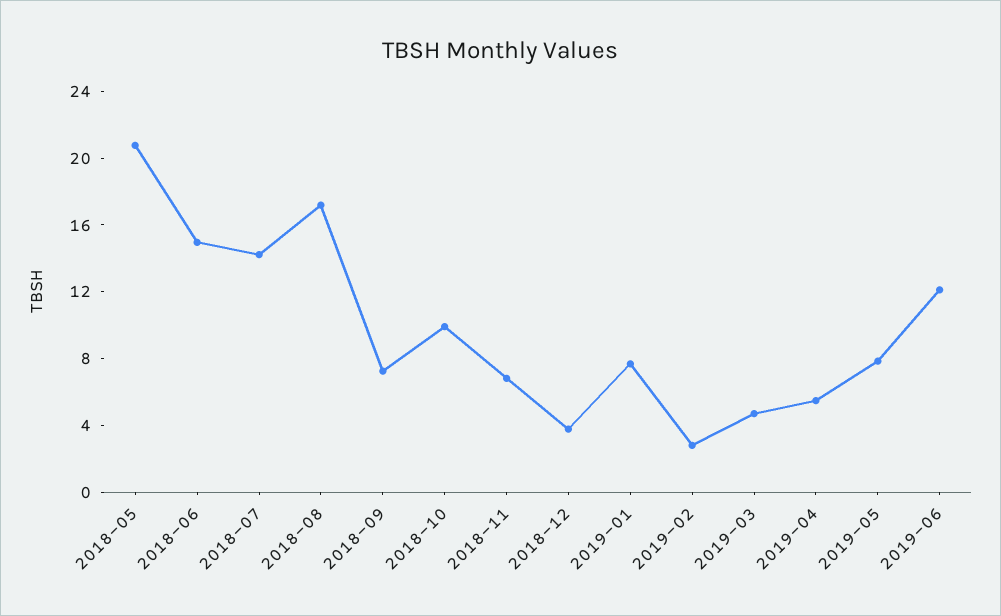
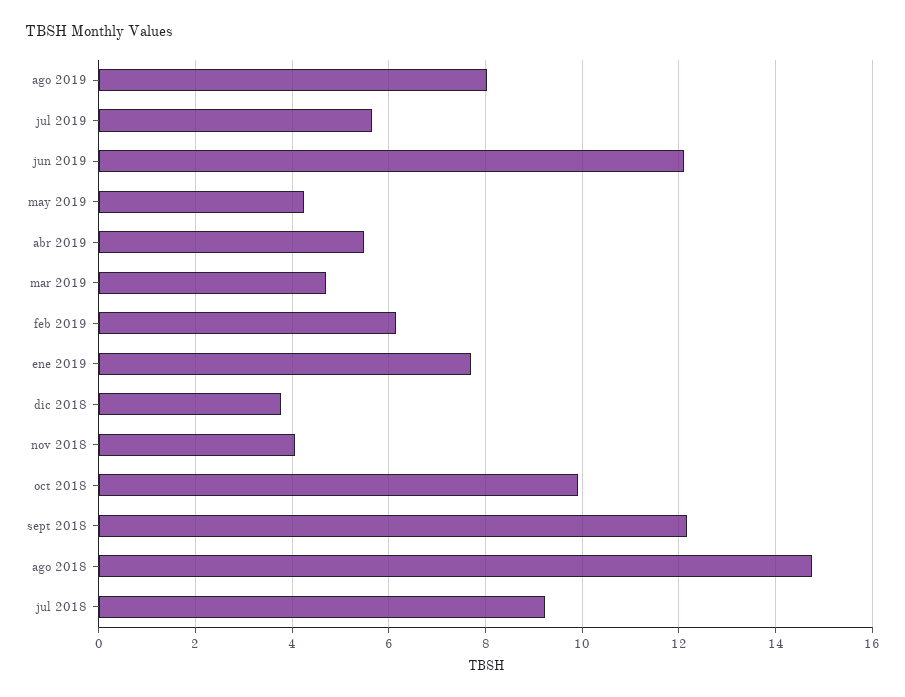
2018-05: 21 -> none
2018-06: 15 -> none
2018-07: 14 -> 9.2
2018-08: 17 -> 14.8
2018-09: 7 -> 12.2
2018-11: 7 -> 4
2019-02: 3 -> 6.2
2019-05: 8 -> 4.2
ago 2019: none -> 8
jul 2019: none -> 5.6

